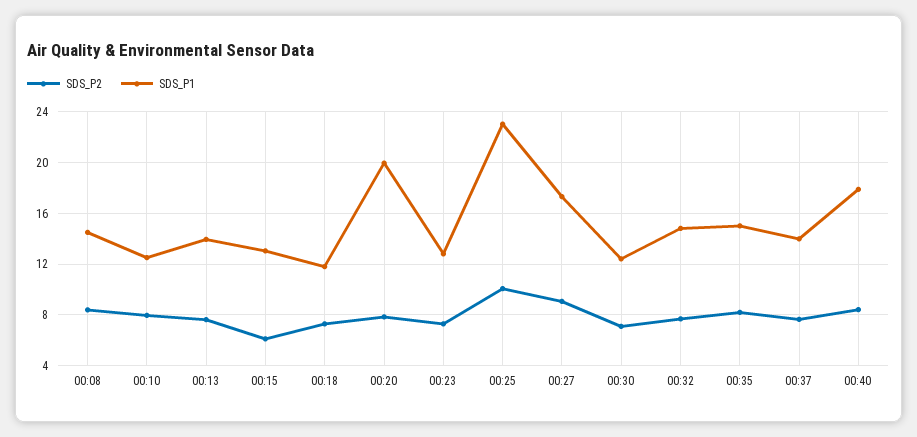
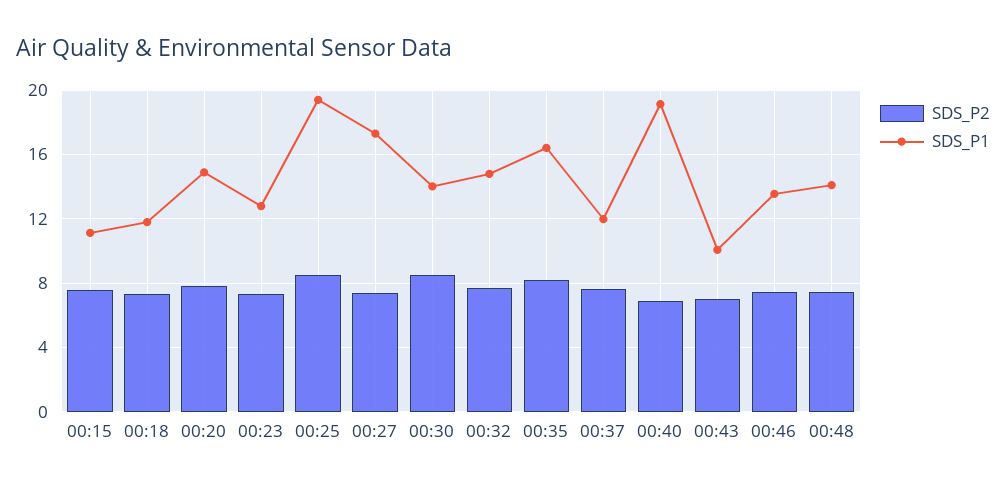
SDS_P2, 00:08: 8.5 -> none
SDS_P1, 00:08: 14.5 -> none
SDS_P2, 00:10: 8 -> none
SDS_P1, 00:10: 12.5 -> none
SDS_P2, 00:13: 7.5 -> none
SDS_P1, 00:13: 14 -> none
SDS_P2, 00:15: 6 -> 7.5
SDS_P1, 00:15: 13 -> 11
SDS_P1, 00:20: 20 -> 15
SDS_P2, 00:25: 10 -> 8.5
SDS_P1, 00:25: 23 -> 19.5
SDS_P2, 00:27: 9 -> 7.5
SDS_P2, 00:30: 7 -> 8.5
SDS_P1, 00:30: 12.5 -> 14
SDS_P1, 00:35: 15 -> 16.5
SDS_P1, 00:37: 14 -> 12
SDS_P2, 00:40: 8.5 -> 7
SDS_P1, 00:40: 18 -> 19
SDS_P2, 00:43: none -> 7
SDS_P1, 00:43: none -> 10
SDS_P2, 00:46: none -> 7.5
SDS_P1, 00:46: none -> 13.5
SDS_P2, 00:48: none -> 7.5
SDS_P1, 00:48: none -> 14

